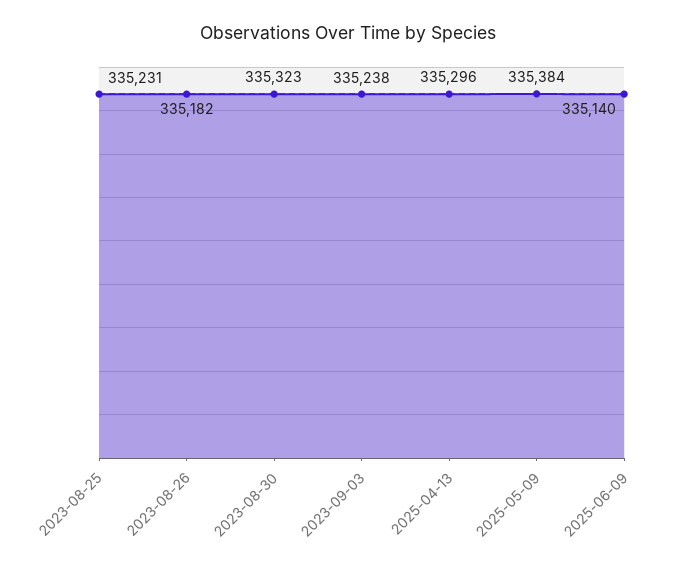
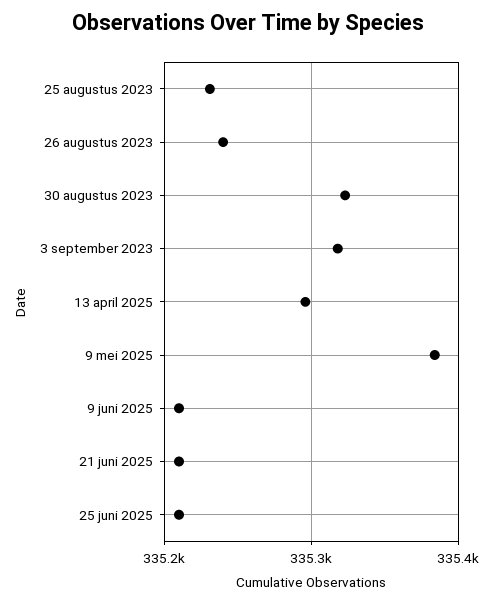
2023-08-26: 335182 -> 335240
2023-09-03: 335238 -> 335320
2025-06-09: 335140 -> 335210
21 juni 2025: none -> 335210
25 juni 2025: none -> 335210

